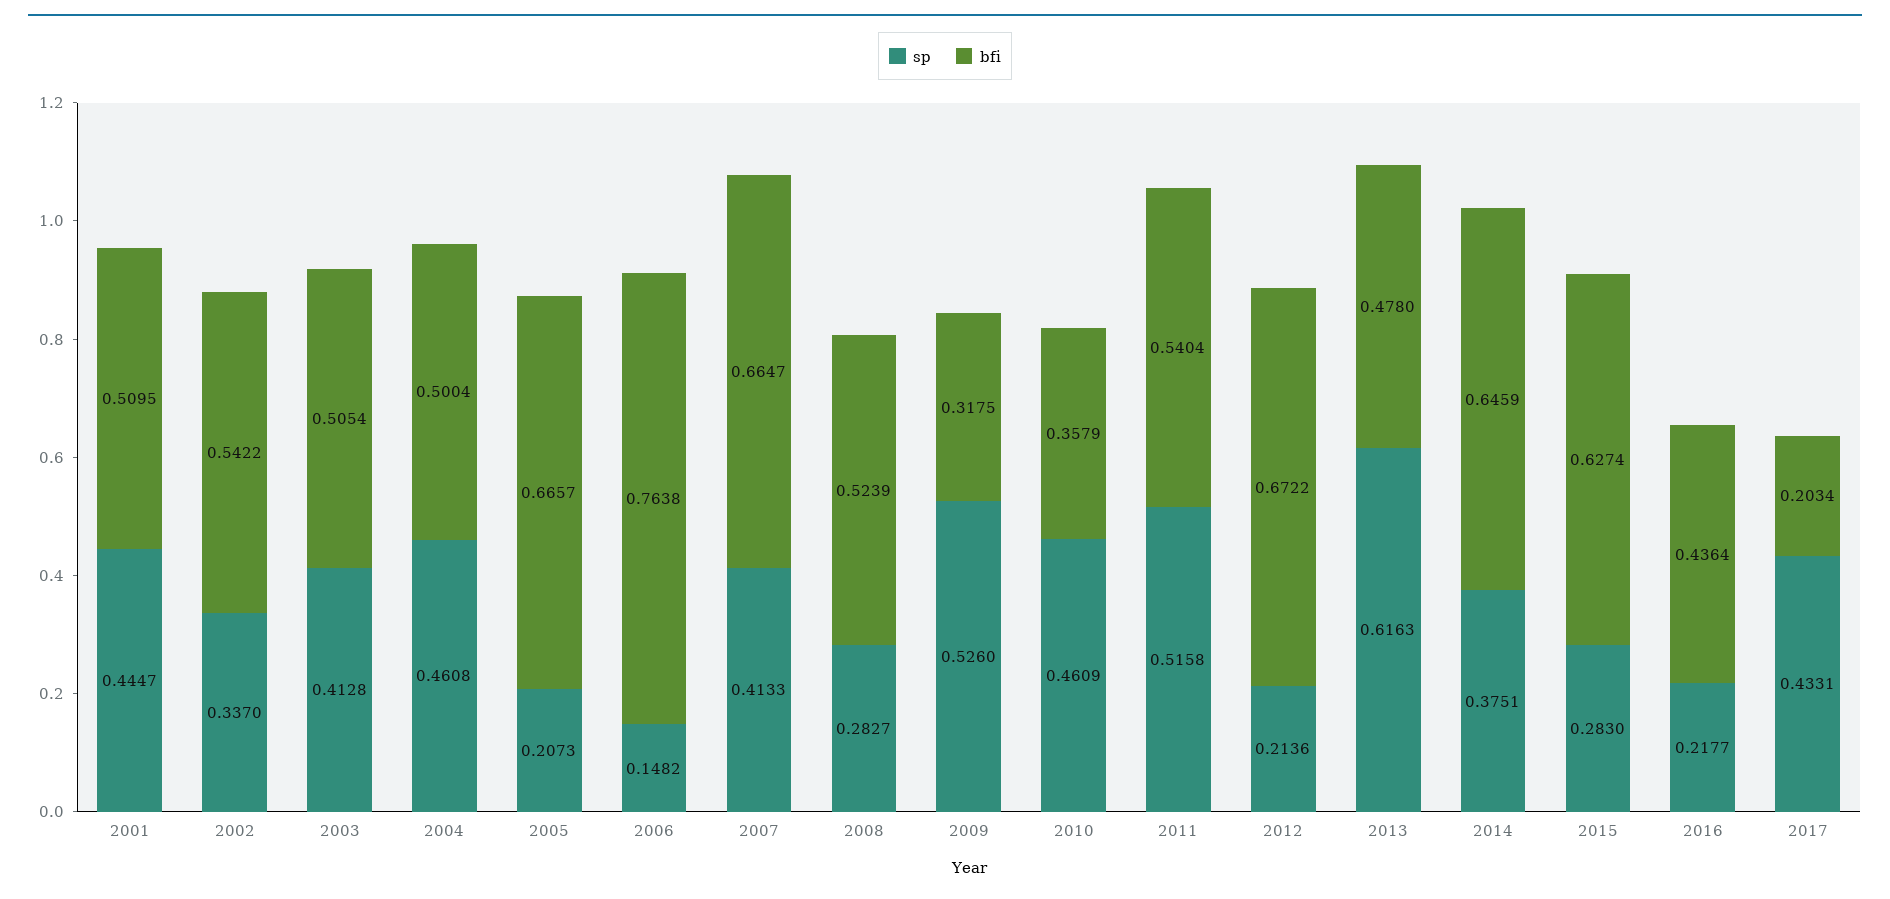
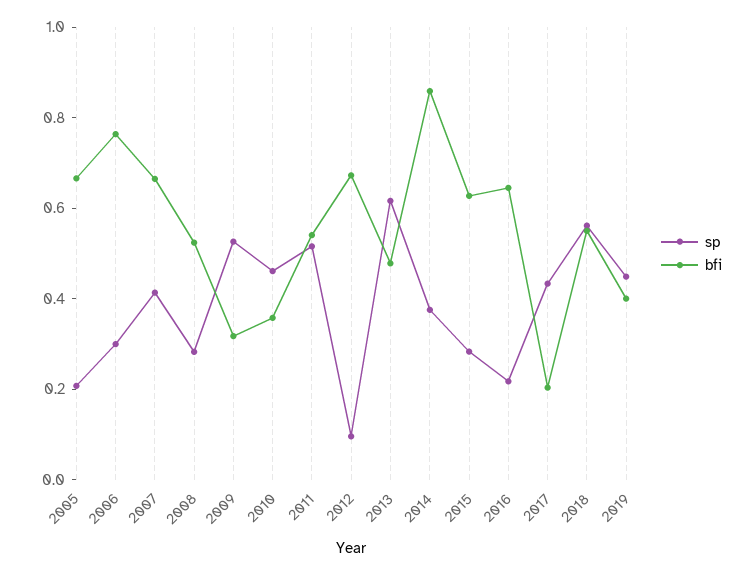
sp, 2001: 0.4447 -> none
bfi, 2001: 0.5095 -> none
sp, 2002: 0.337 -> none
bfi, 2002: 0.5422 -> none
sp, 2003: 0.4128 -> none
bfi, 2003: 0.5054 -> none
sp, 2004: 0.4608 -> none
bfi, 2004: 0.5004 -> none
sp, 2006: 0.1482 -> 0.3
sp, 2012: 0.2136 -> 0.1
bfi, 2014: 0.6459 -> 0.85
bfi, 2016: 0.4364 -> 0.65
sp, 2018: none -> 0.55
bfi, 2018: none -> 0.55
sp, 2019: none -> 0.45
bfi, 2019: none -> 0.4

